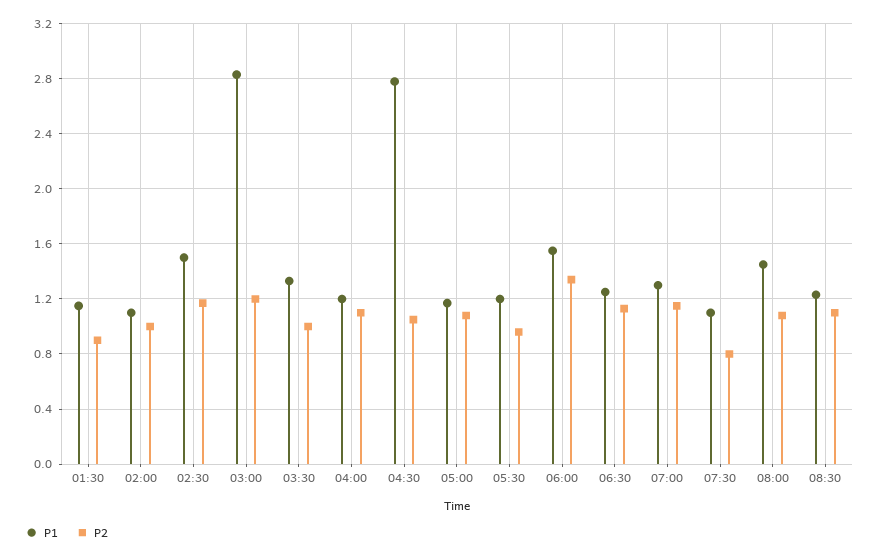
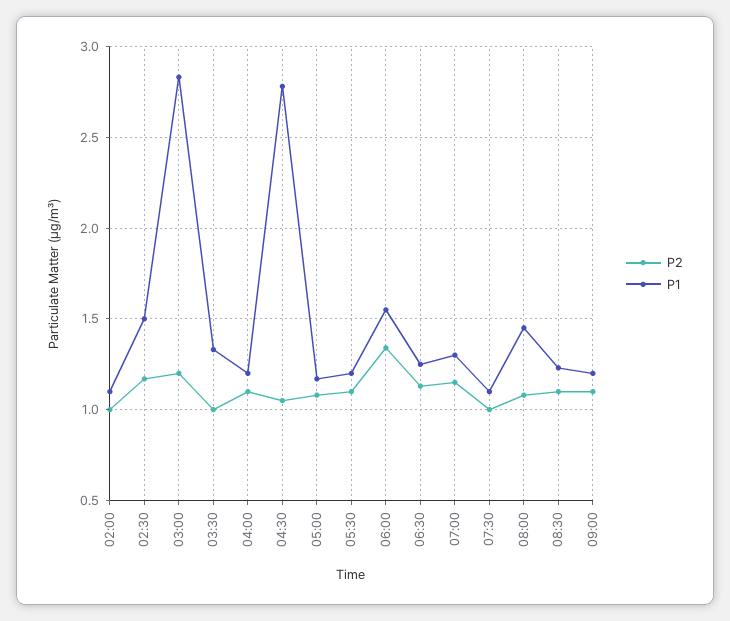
P1, 01:30: 1.15 -> none
P2, 01:30: 0.9 -> none
P2, 05:30: 0.95 -> 1.1
P2, 07:30: 0.8 -> 1
P2, 09:00: none -> 1.1
P1, 09:00: none -> 1.2

